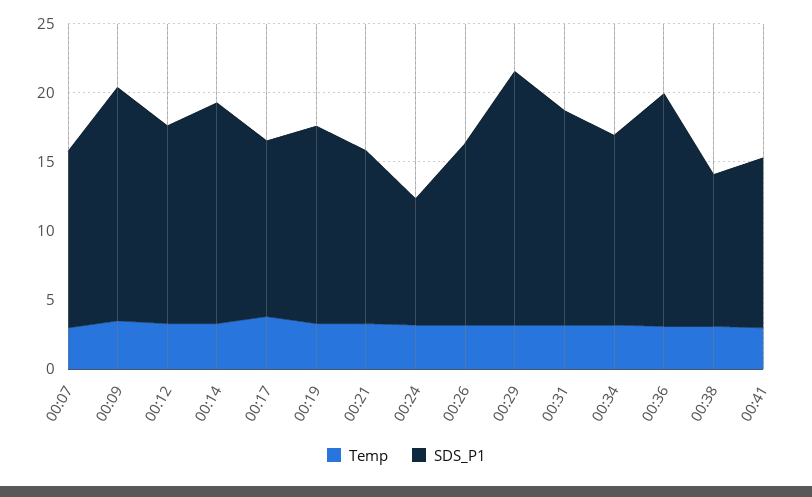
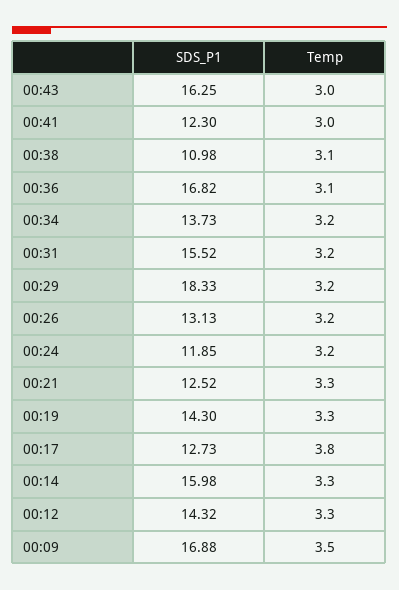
Temp, 00:07: 3 -> none
SDS_P1, 00:07: 13 -> none
SDS_P1, 00:24: 9 -> 11.85
SDS_P1, 00:43: none -> 16.25
Temp, 00:43: none -> 3

